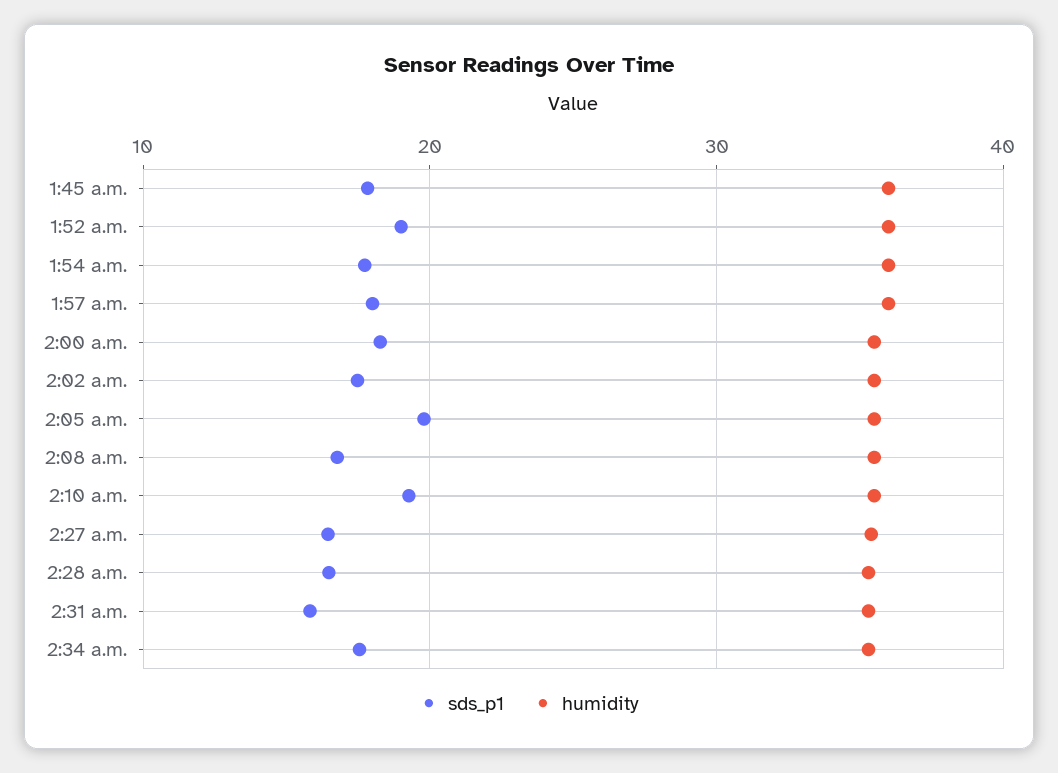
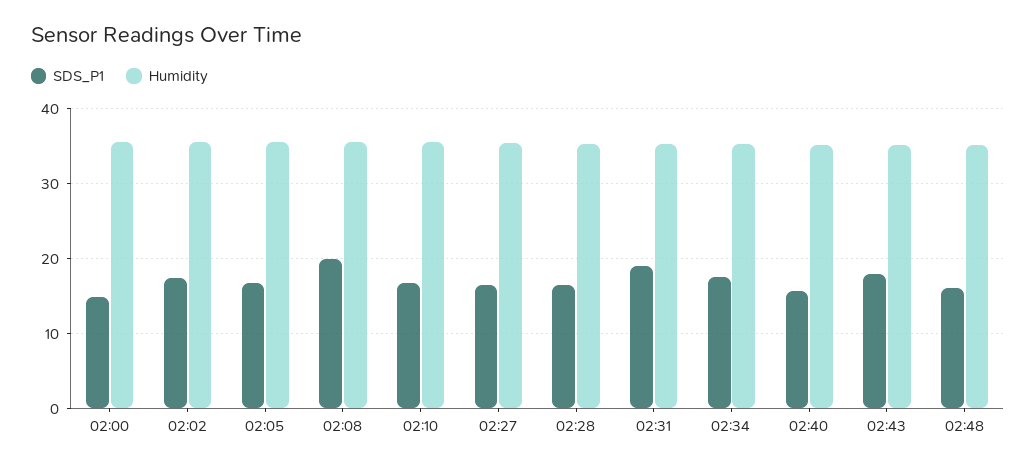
sds_p1, 1:45 a.m.: 18 -> none
humidity, 1:45 a.m.: 36 -> none
sds_p1, 1:52 a.m.: 19 -> none
humidity, 1:52 a.m.: 36 -> none
sds_p1, 1:54 a.m.: 18 -> none
humidity, 1:54 a.m.: 36 -> none
sds_p1, 1:57 a.m.: 18 -> none
humidity, 1:57 a.m.: 36 -> none
sds_p1, 2:00 a.m.: 18 -> 15
sds_p1, 2:05 a.m.: 20 -> 17
sds_p1, 2:08 a.m.: 17 -> 20
sds_p1, 2:10 a.m.: 19 -> 17
sds_p1, 2:31 a.m.: 16 -> 19
sds_p1, 02:40: none -> 16
humidity, 02:40: none -> 35
sds_p1, 02:43: none -> 18
humidity, 02:43: none -> 35
sds_p1, 02:48: none -> 16
humidity, 02:48: none -> 35

